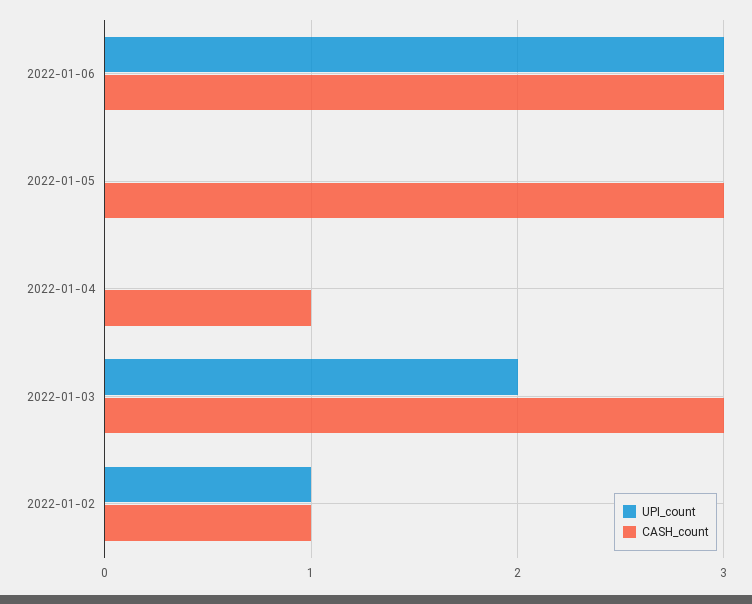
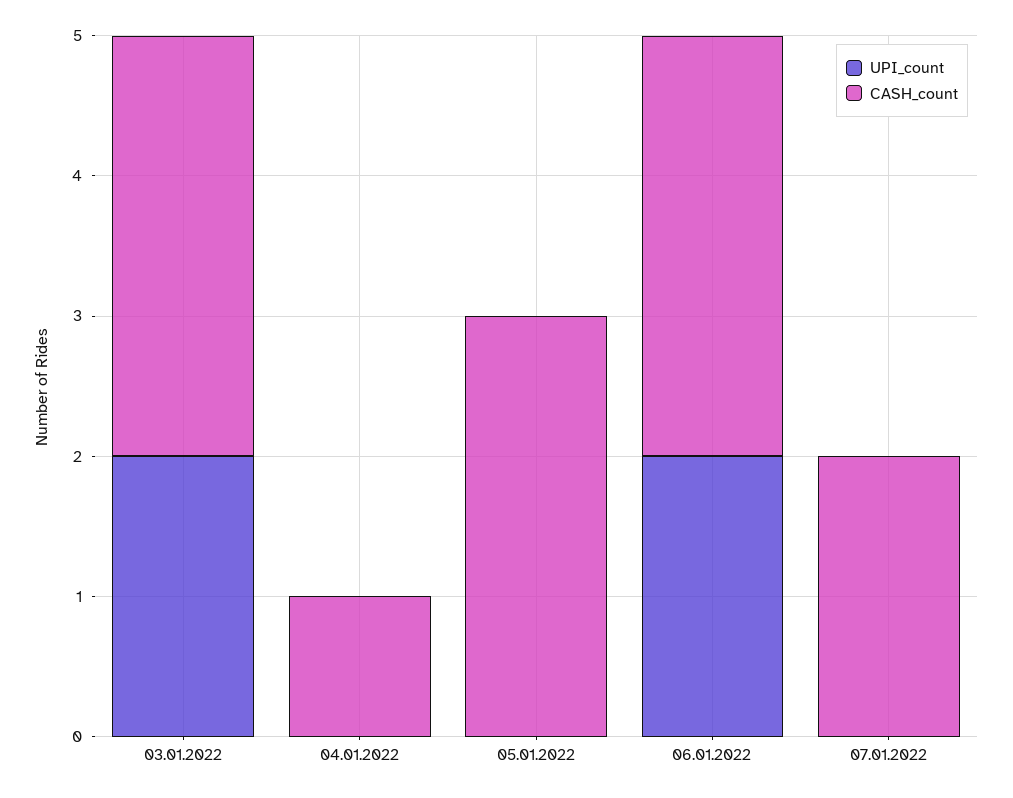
UPI_count, 2022-01-06: 3 -> 2
UPI_count, 2022-01-02: 1 -> none
CASH_count, 2022-01-02: 1 -> none
UPI_count, 07.01.2022: none -> 0
CASH_count, 07.01.2022: none -> 2

